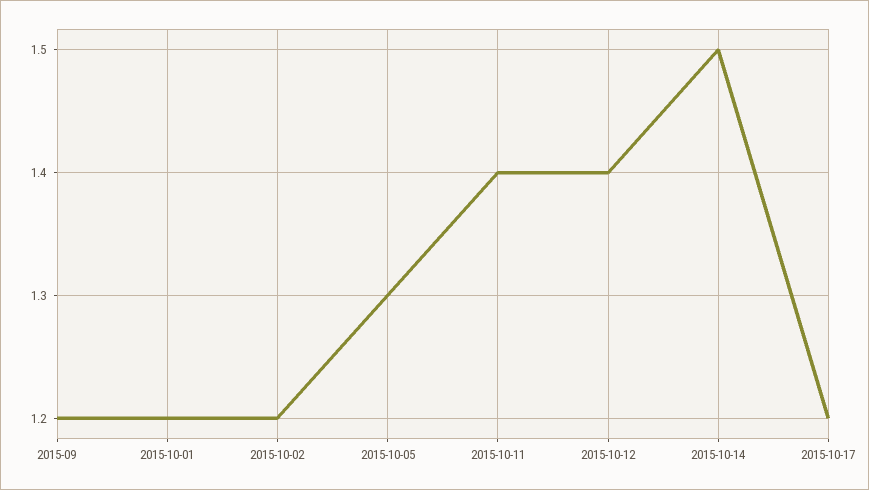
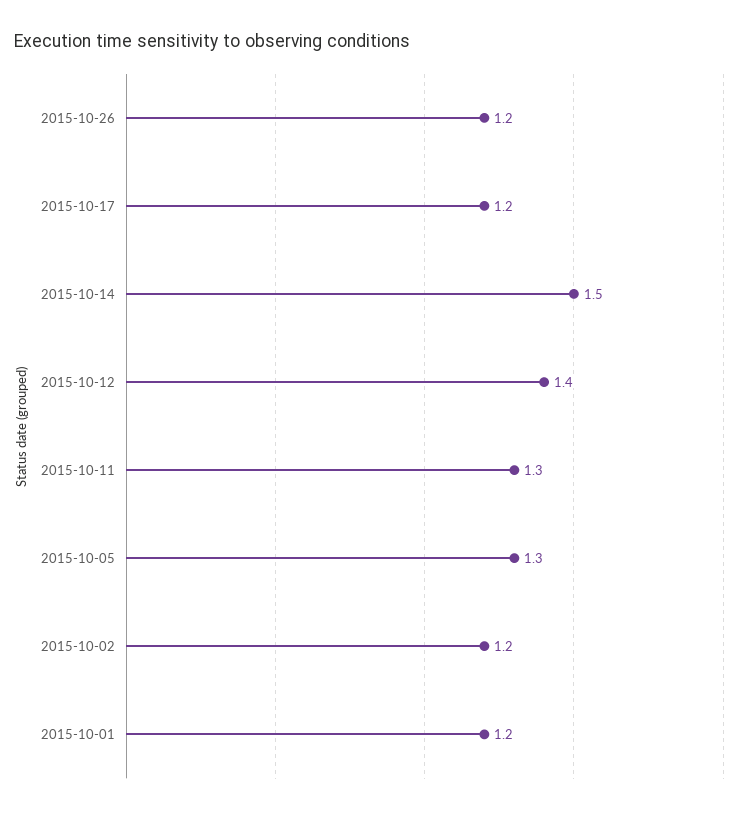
2015-09: 1.2 -> none
2015-10-11: 1.4 -> 1.3
2015-10-26: none -> 1.2

